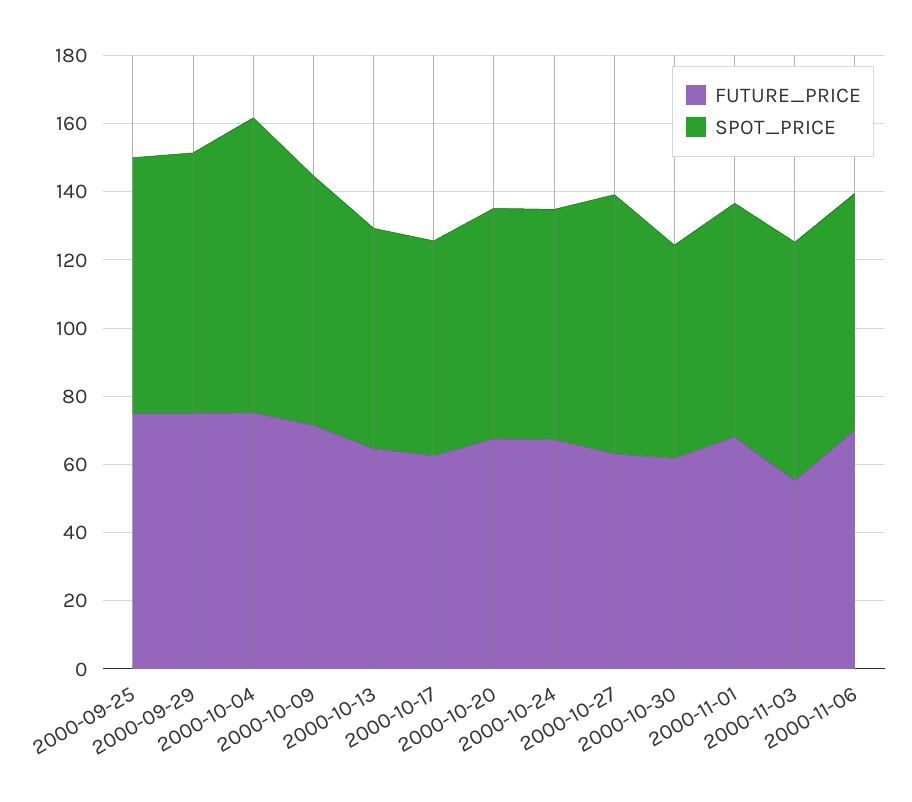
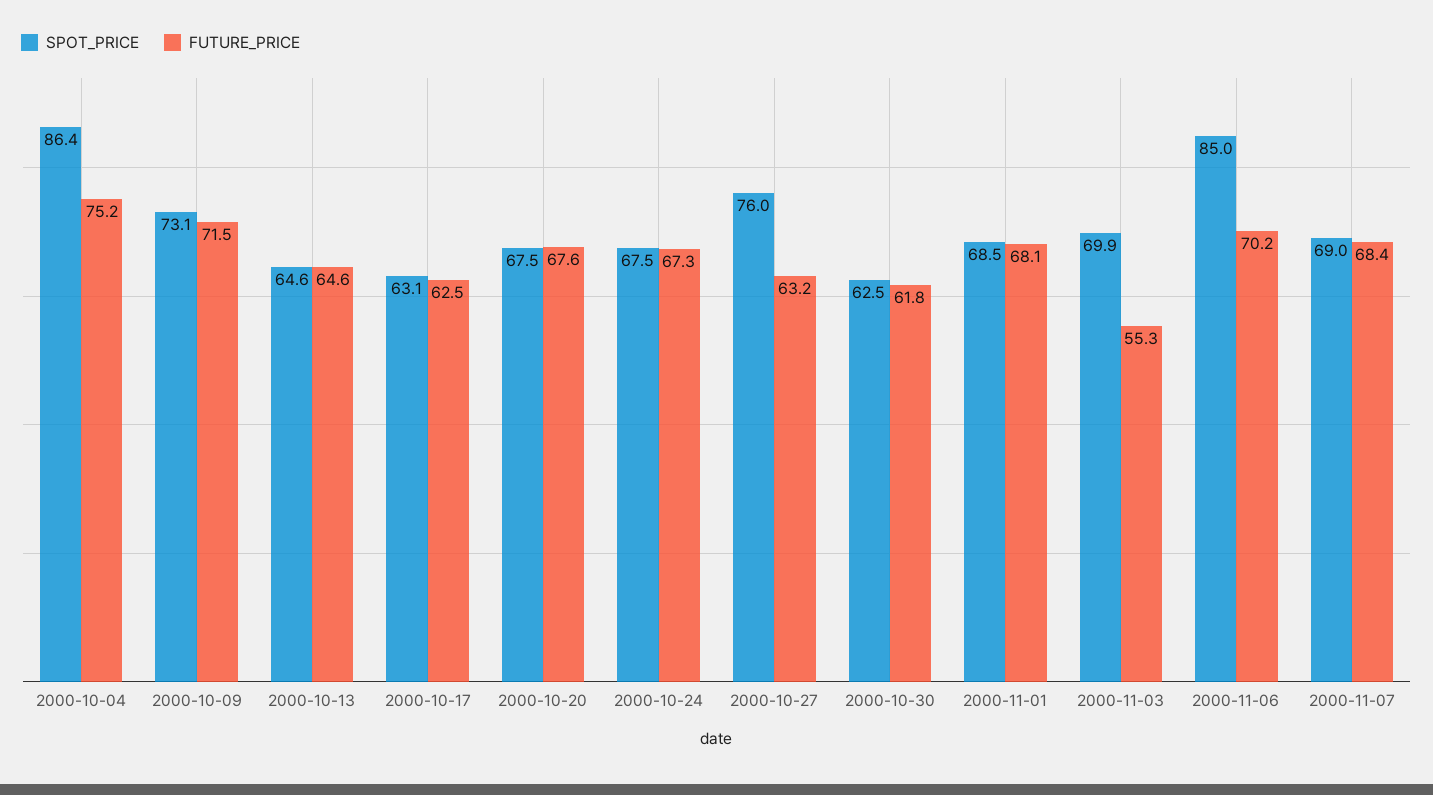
FUTURE_PRICE, 2000-09-25: 75 -> none
SPOT_PRICE, 2000-09-25: 75 -> none
FUTURE_PRICE, 2000-09-29: 75 -> none
SPOT_PRICE, 2000-09-29: 75 -> none
SPOT_PRICE, 2000-11-06: 70 -> 85
SPOT_PRICE, 2000-11-07: none -> 69
FUTURE_PRICE, 2000-11-07: none -> 68.4

